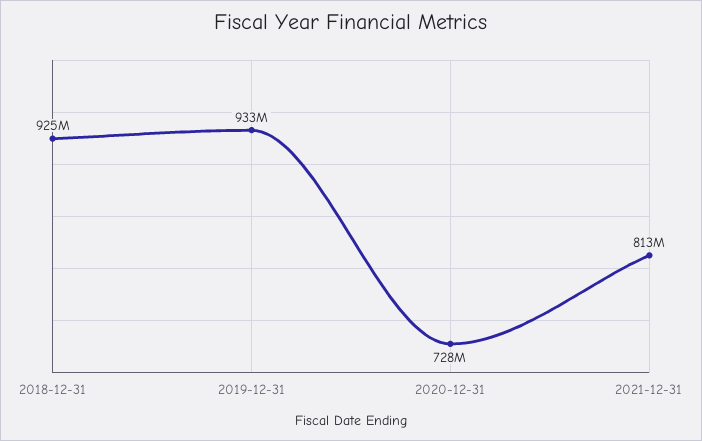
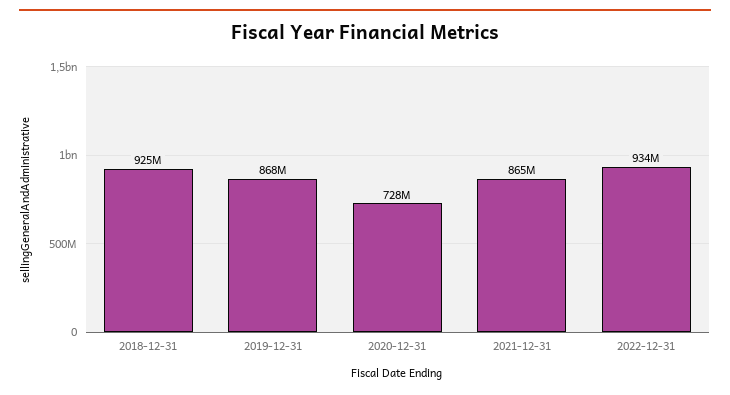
2019-12-31: 933000000 -> 868000000
2021-12-31: 813000000 -> 865000000
2022-12-31: none -> 934000000

